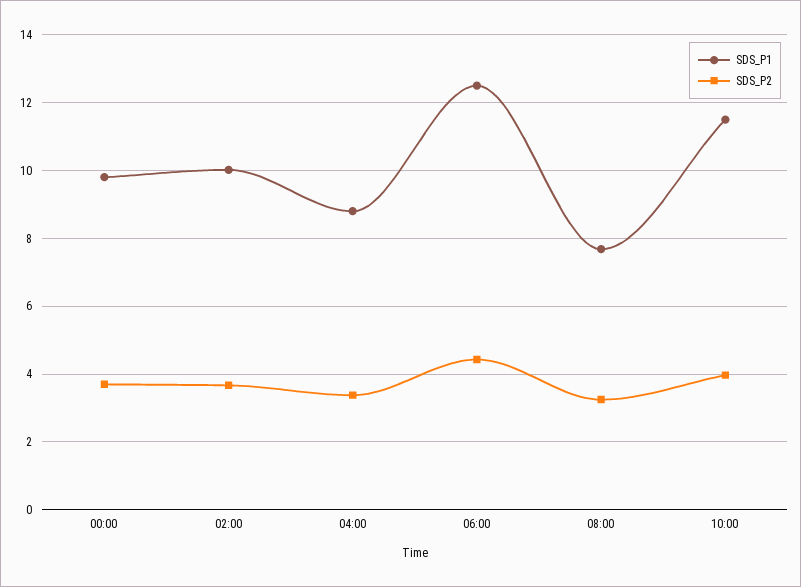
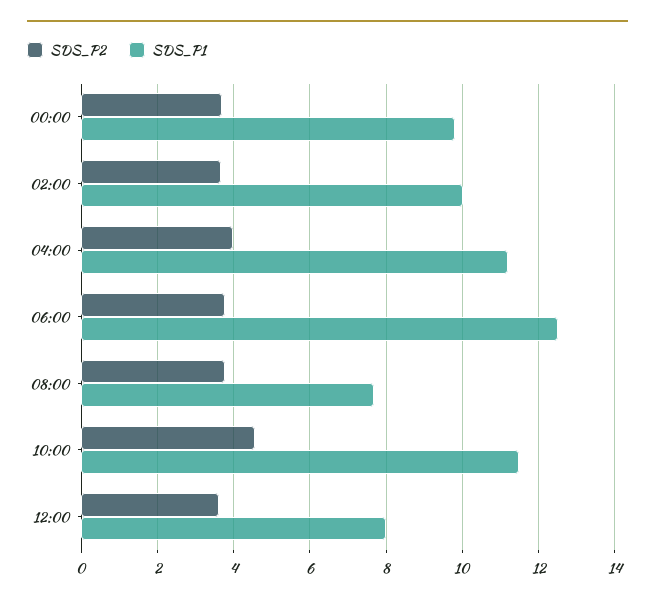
SDS_P1, 04:00: 8.8 -> 11.2
SDS_P2, 04:00: 3.4 -> 4
SDS_P2, 06:00: 4.4 -> 3.8
SDS_P2, 08:00: 3.2 -> 3.8
SDS_P2, 10:00: 4 -> 4.6
SDS_P2, 12:00: none -> 3.6
SDS_P1, 12:00: none -> 8

